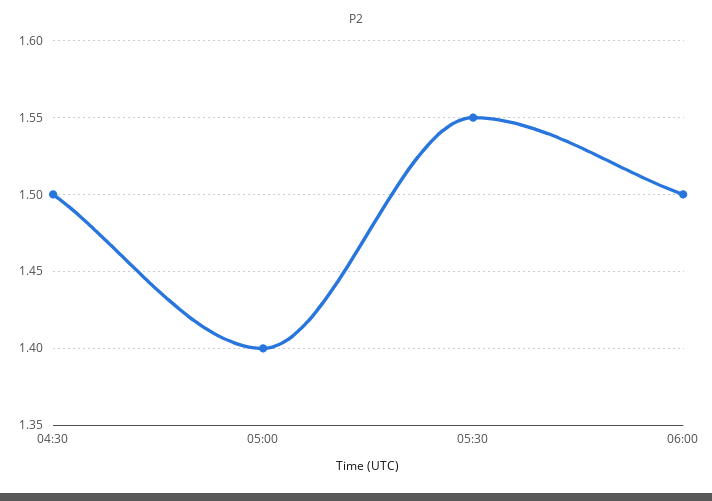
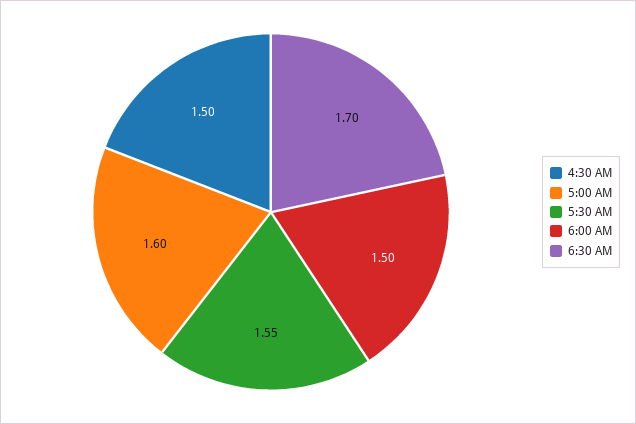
05:00: 1.4 -> 1.6
6:30 AM: none -> 1.7

